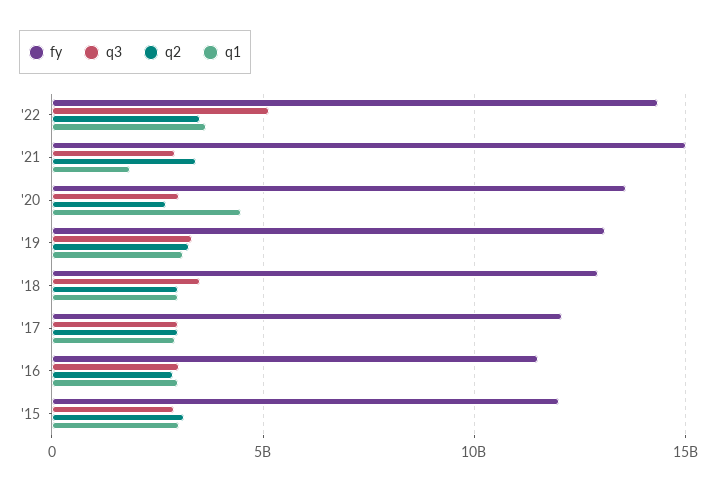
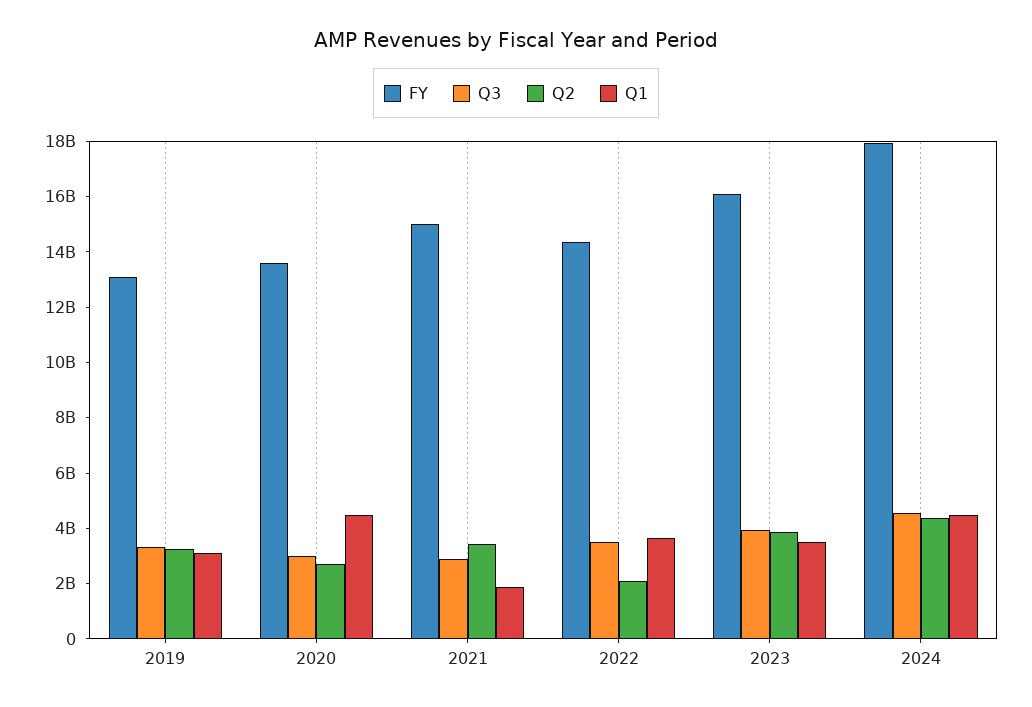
q3, '22: 5000000000 -> 3500000000
q2, '22: 3500000000 -> 2000000000
fy, '18: 13000000000 -> none
q3, '18: 3500000000 -> none
q2, '18: 3000000000 -> none
q1, '18: 3000000000 -> none
fy, '17: 12000000000 -> none
q3, '17: 3000000000 -> none
q2, '17: 3000000000 -> none
q1, '17: 3000000000 -> none
fy, '16: 11500000000 -> none
q3, '16: 3000000000 -> none
q2, '16: 3000000000 -> none
q1, '16: 3000000000 -> none
fy, '15: 12000000000 -> none
q3, '15: 3000000000 -> none
q2, '15: 3000000000 -> none
q1, '15: 3000000000 -> none
fy, 2023: none -> 16000000000
q3, 2023: none -> 4000000000
q2, 2023: none -> 4000000000
q1, 2023: none -> 3500000000
fy, 2024: none -> 18000000000
q3, 2024: none -> 4500000000
q2, 2024: none -> 4500000000
q1, 2024: none -> 4500000000

